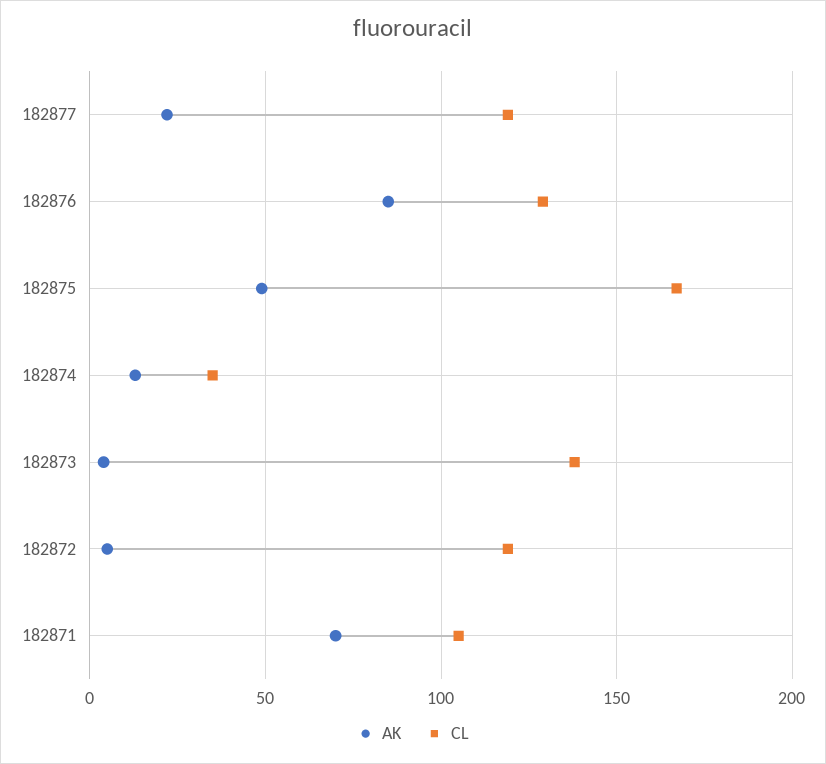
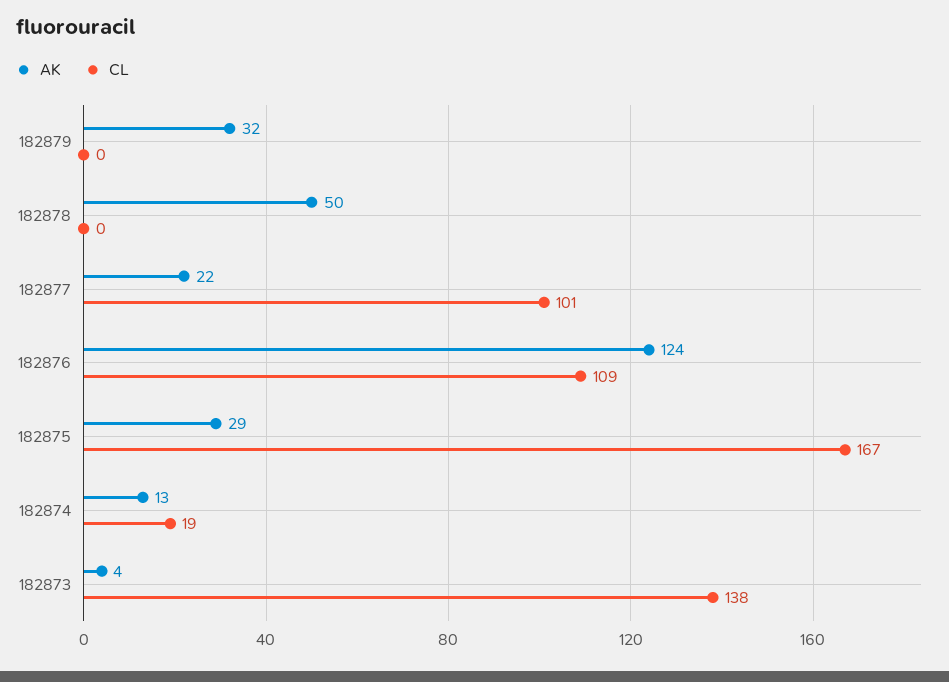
CL, 182877: 120 -> 101
AK, 182876: 85 -> 124
CL, 182876: 130 -> 109
AK, 182875: 50 -> 29
CL, 182874: 35 -> 19
AK, 182872: 5 -> none
CL, 182872: 120 -> none
AK, 182871: 70 -> none
CL, 182871: 105 -> none
AK, 182879: none -> 32
CL, 182879: none -> 0
AK, 182878: none -> 50
CL, 182878: none -> 0

